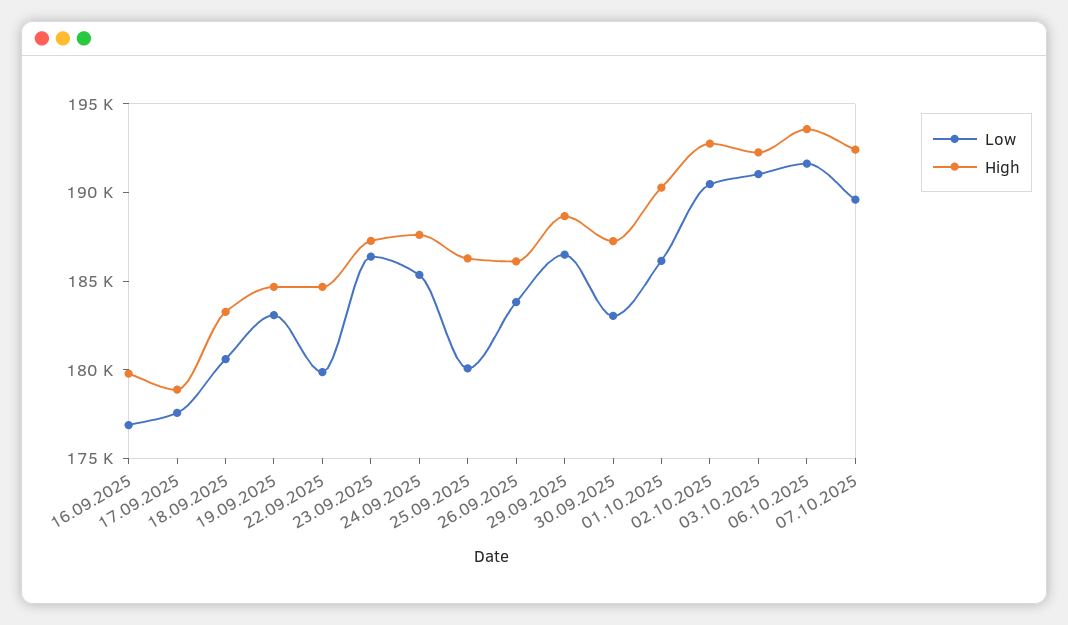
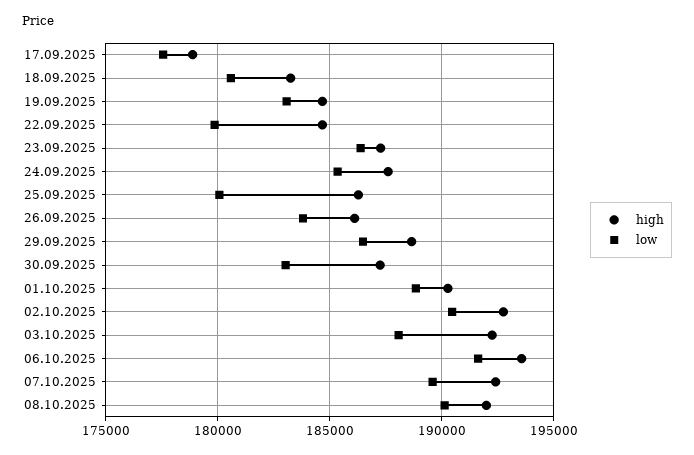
Low, 16.09.2025: 177000 -> none
High, 16.09.2025: 180000 -> none
Low, 01.10.2025: 186000 -> 189000
Low, 03.10.2025: 191000 -> 188000
High, 08.10.2025: none -> 192000
Low, 08.10.2025: none -> 190000

